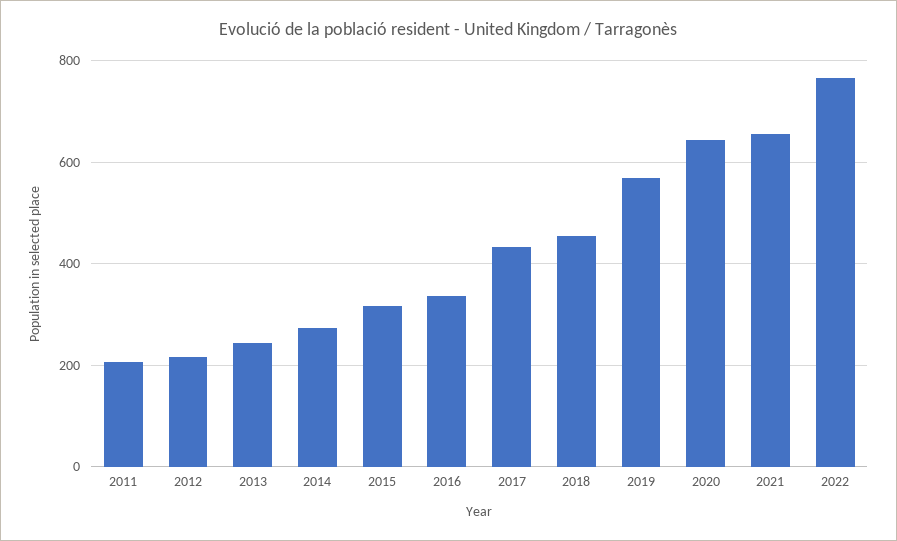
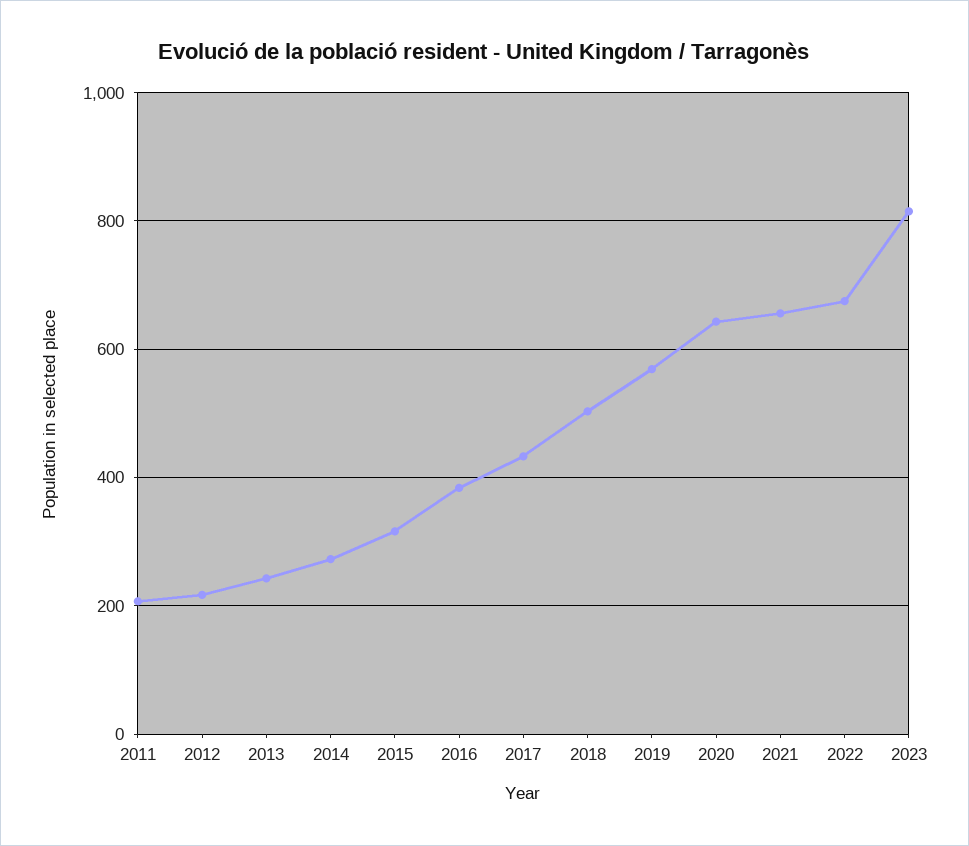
2016: 340 -> 380
2018: 460 -> 500
2022: 760 -> 680
2023: none -> 820

